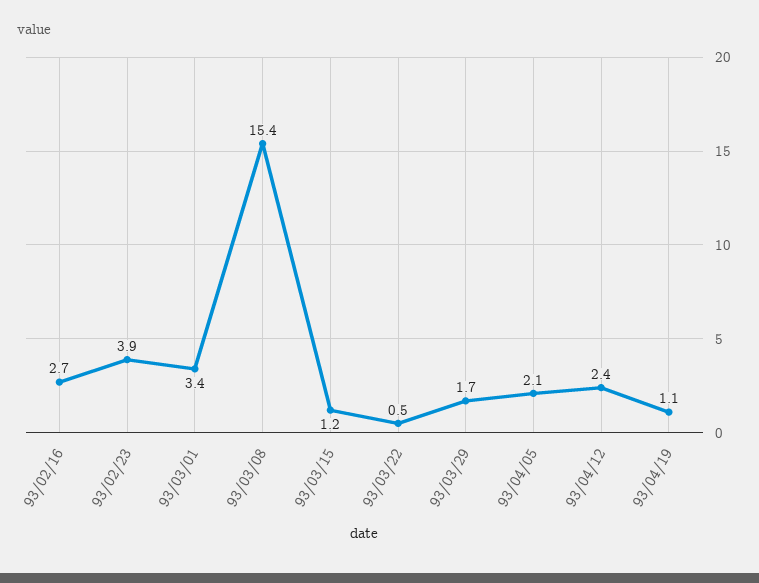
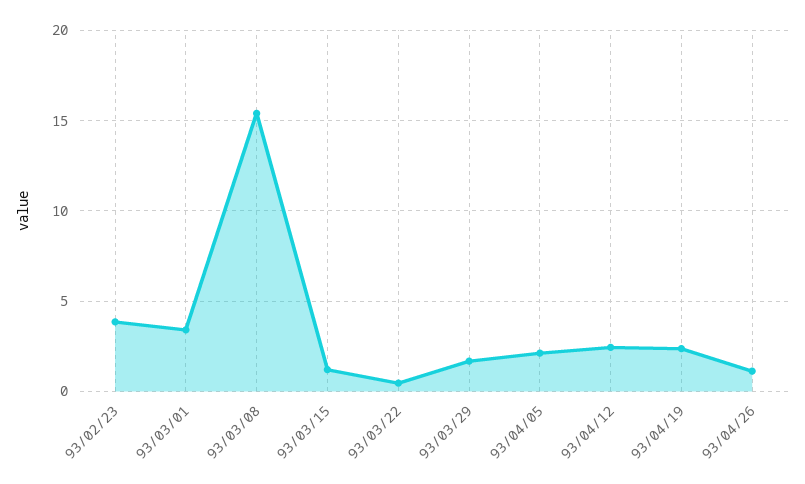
93/02/16: 2.7 -> none
93/04/19: 1.1 -> 2.5
93/04/26: none -> 1

